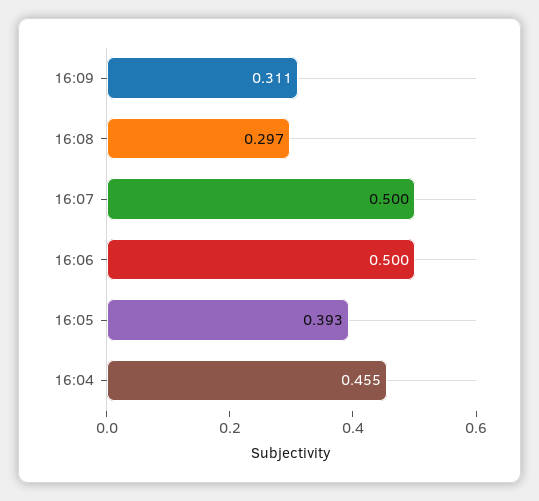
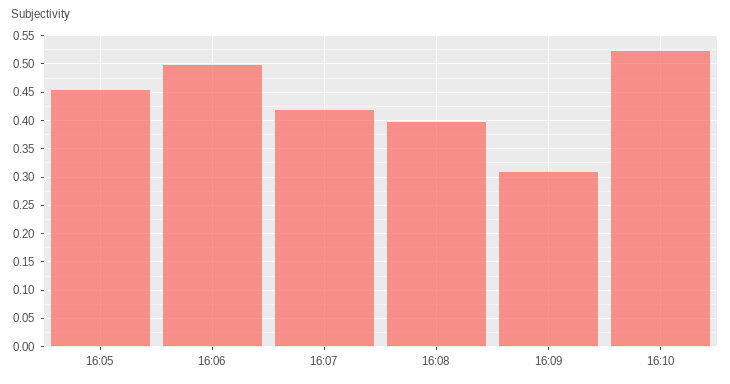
16:08: 0.297 -> 0.4
16:07: 0.5 -> 0.425
16:05: 0.393 -> 0.45
16:04: 0.455 -> none
16:10: none -> 0.525

